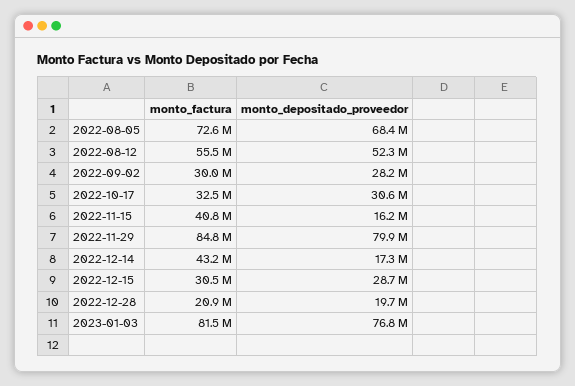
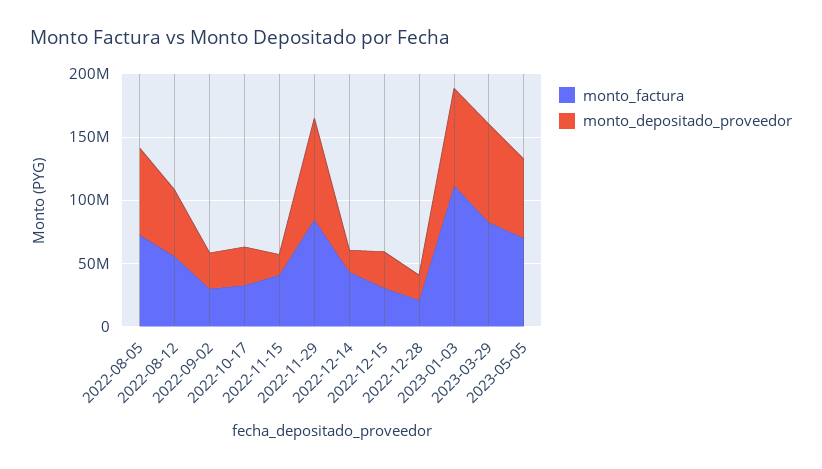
monto_factura, 2023-01-03: 81500000 -> 110000000
monto_factura, 2023-03-29: none -> 80000000
monto_depositado_proveedor, 2023-03-29: none -> 80000000
monto_factura, 2023-05-05: none -> 70000000
monto_depositado_proveedor, 2023-05-05: none -> 60000000

